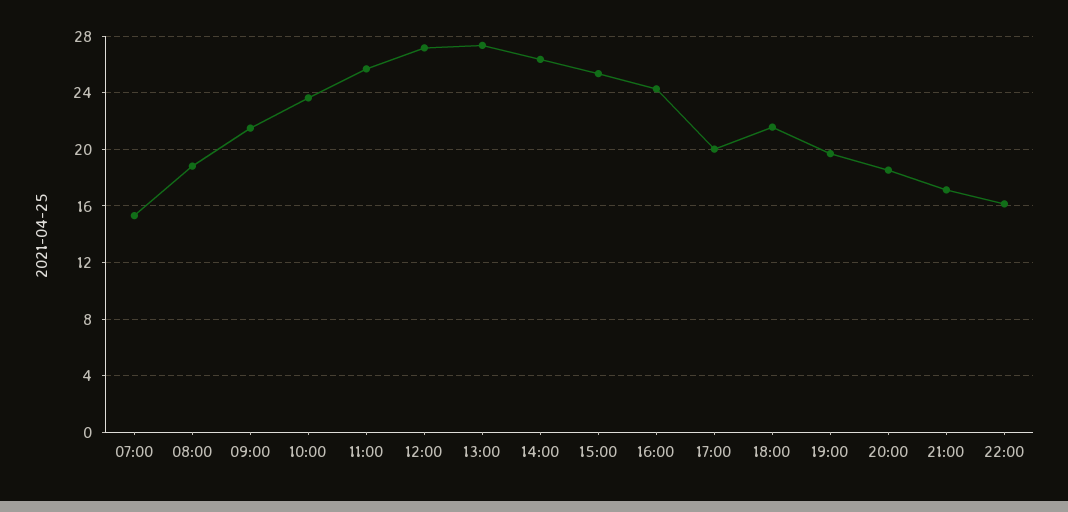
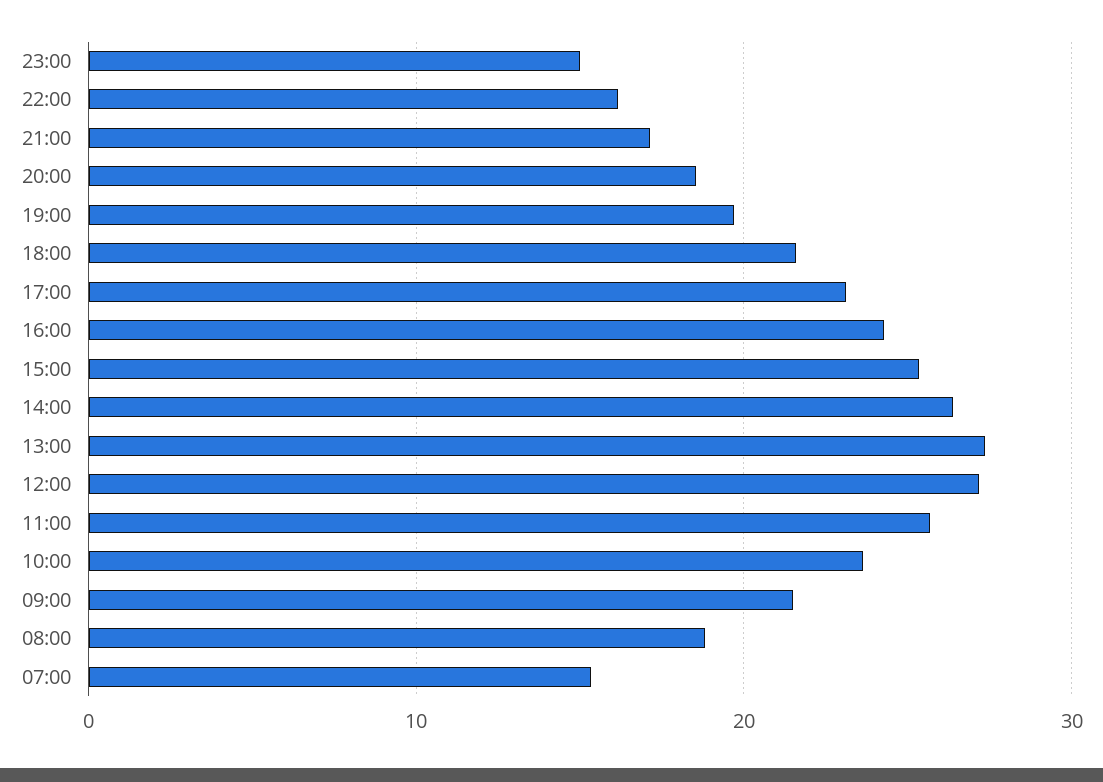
17:00: 20 -> 23
23:00: none -> 15

